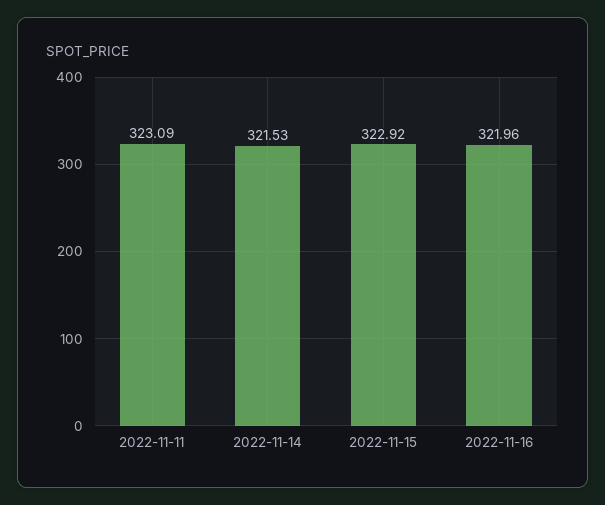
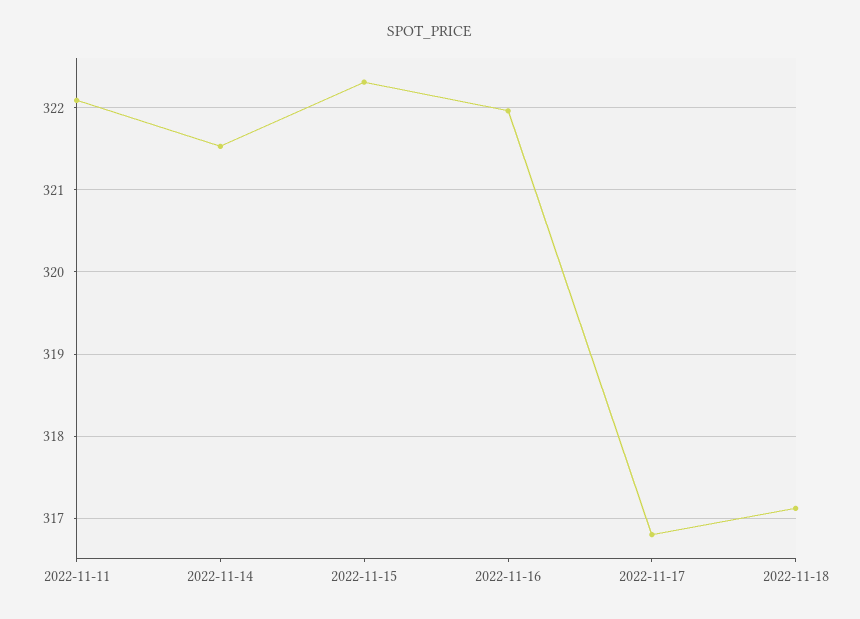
2022-11-11: 323.09 -> 322.1
2022-11-15: 322.92 -> 322.3
2022-11-17: none -> 316.8
2022-11-18: none -> 317.1

